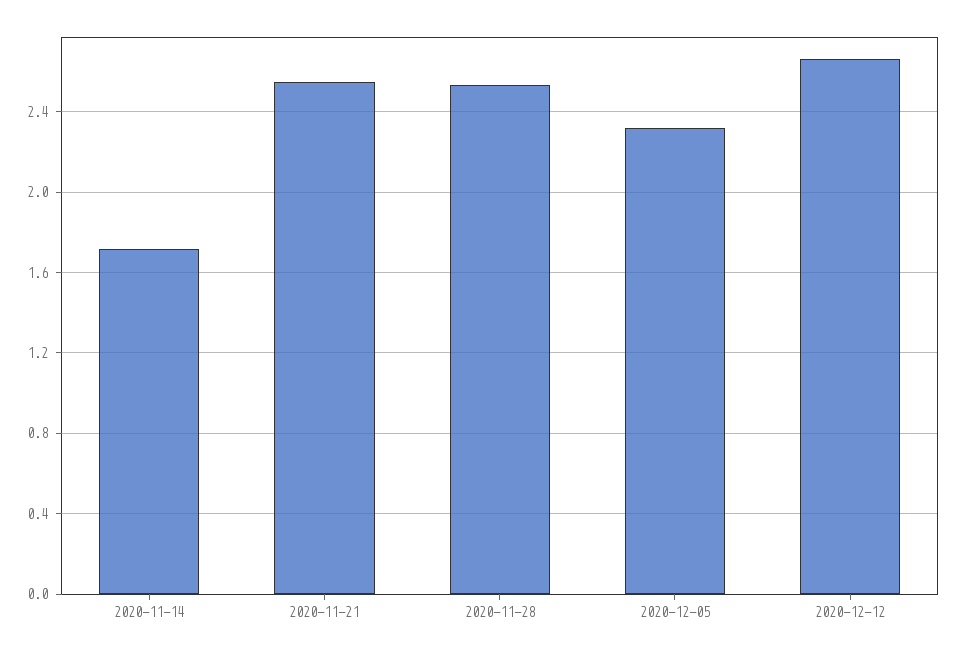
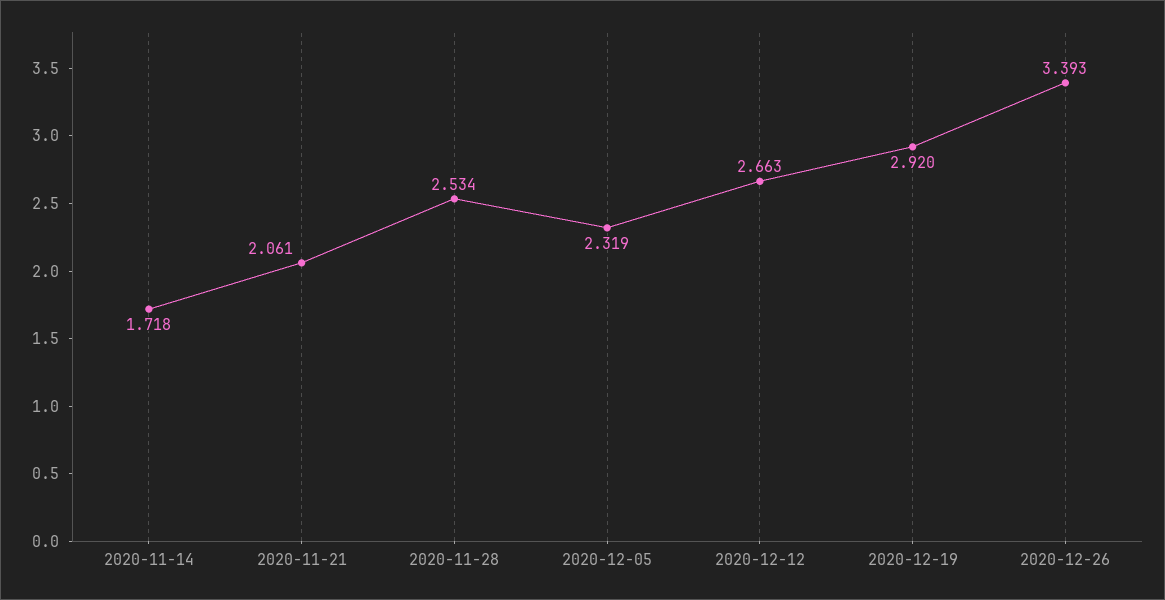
2020-11-21: 2.55 -> 2.061
2020-12-19: none -> 2.92
2020-12-26: none -> 3.393

